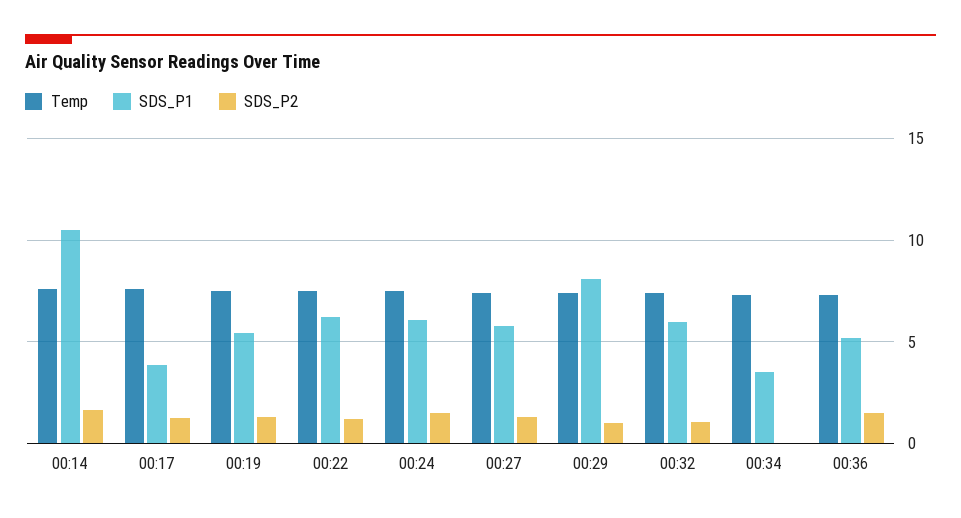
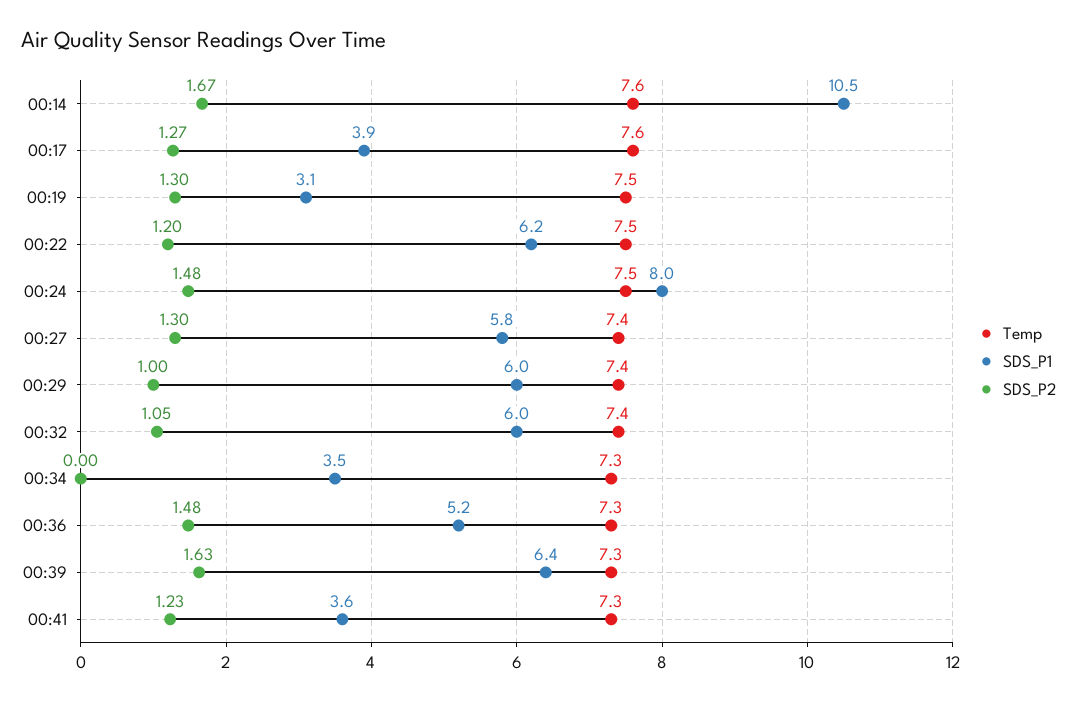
SDS_P1, 00:19: 5.5 -> 3.1
SDS_P1, 00:24: 6 -> 8
SDS_P1, 00:29: 8 -> 6
Temp, 00:39: none -> 7.3
SDS_P1, 00:39: none -> 6.4
SDS_P2, 00:39: none -> 1.63
Temp, 00:41: none -> 7.3
SDS_P1, 00:41: none -> 3.6
SDS_P2, 00:41: none -> 1.23

